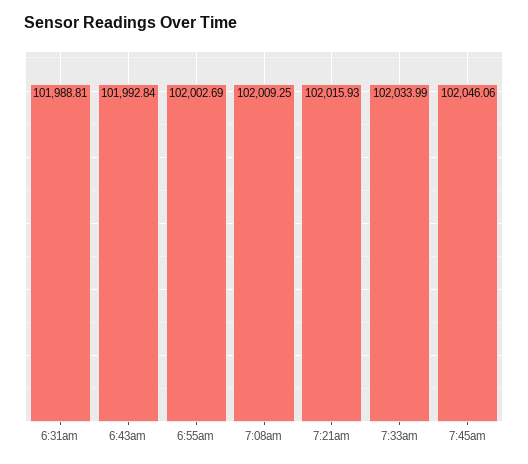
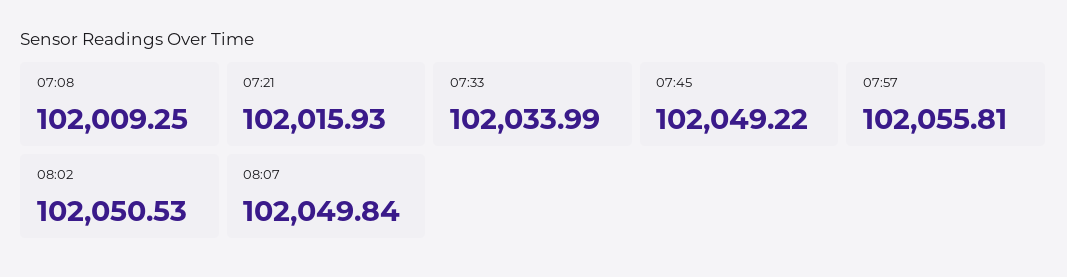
6:31am: 101988.81 -> none
6:43am: 101992.84 -> none
6:55am: 102002.69 -> none
7:45am: 102046.06 -> 102049.22
07:57: none -> 102055.81
08:02: none -> 102050.53
08:07: none -> 102049.84

